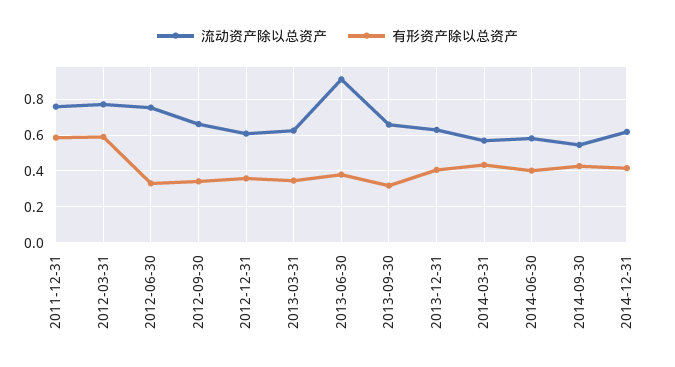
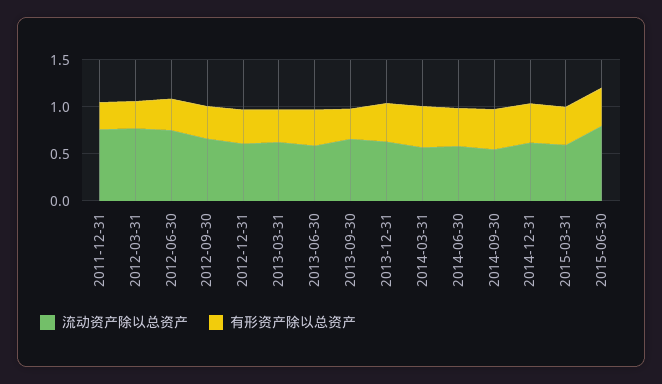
有形资产除以总资产, 2011-12-31: 0.6 -> 0.3
有形资产除以总资产, 2012-03-31: 0.6 -> 0.3
流动资产除以总资产, 2013-06-30: 0.9 -> 0.6
流动资产除以总资产, 2015-03-31: none -> 0.6
有形资产除以总资产, 2015-03-31: none -> 0.4
流动资产除以总资产, 2015-06-30: none -> 0.8
有形资产除以总资产, 2015-06-30: none -> 0.4

